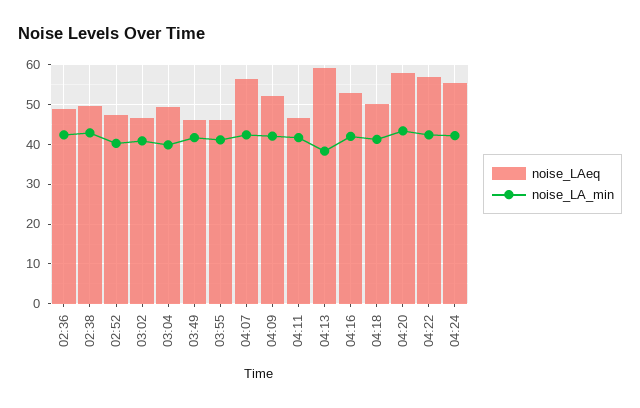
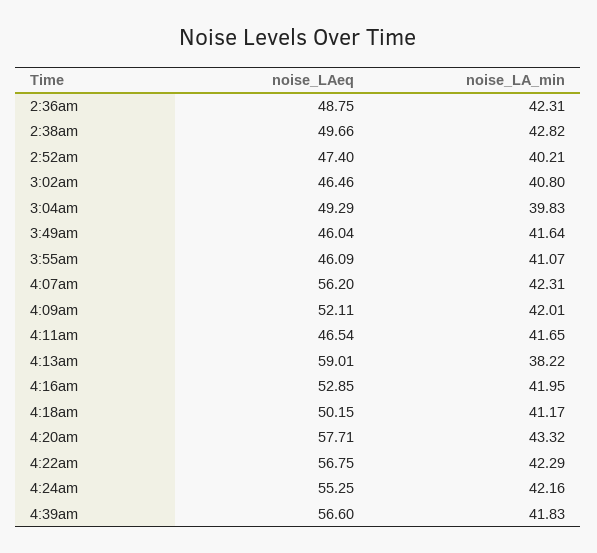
noise_LAeq, 4:39am: none -> 56.6
noise_LA_min, 4:39am: none -> 41.83

